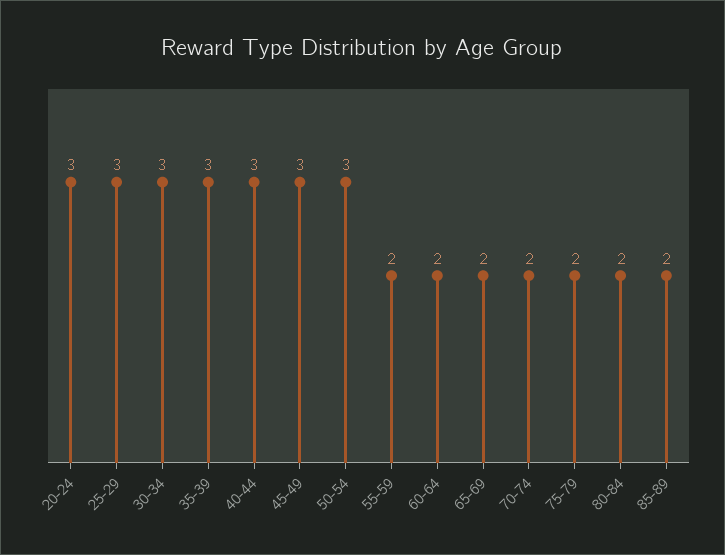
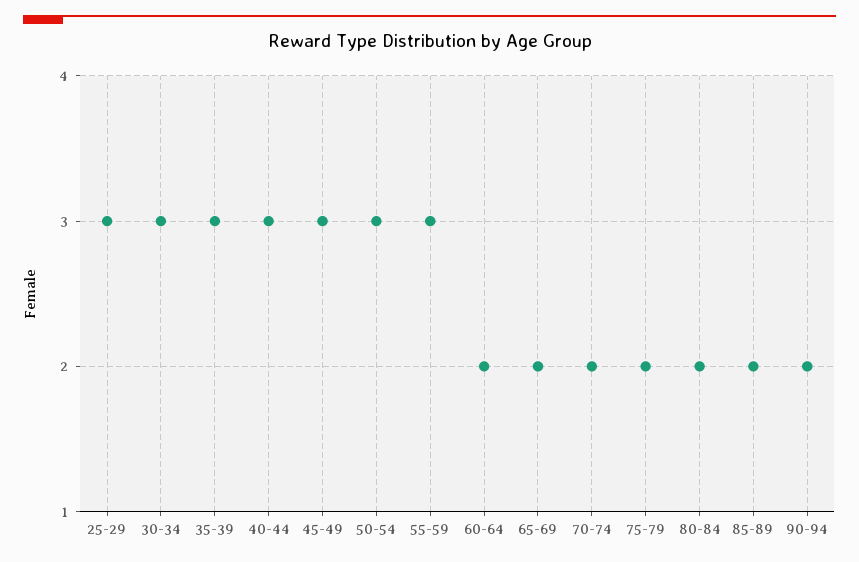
20-24: 3 -> none
55-59: 2 -> 3
90-94: none -> 2

